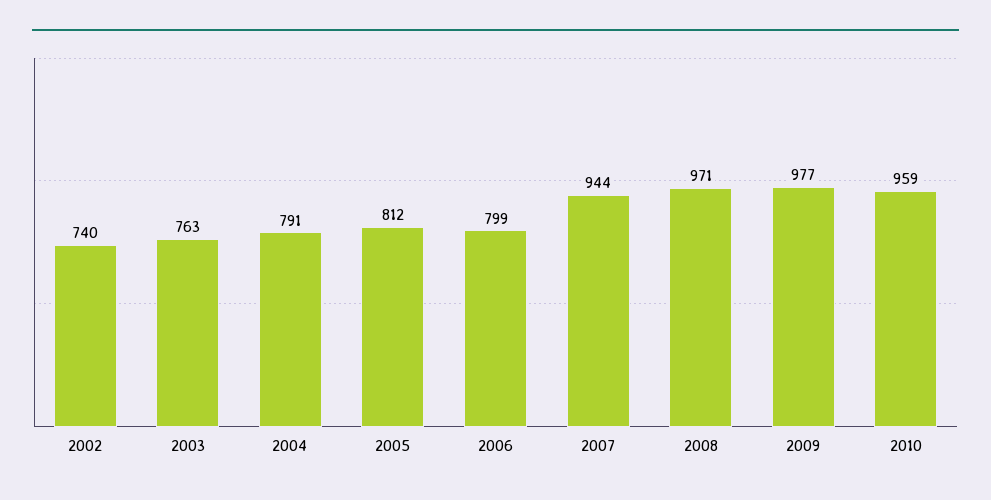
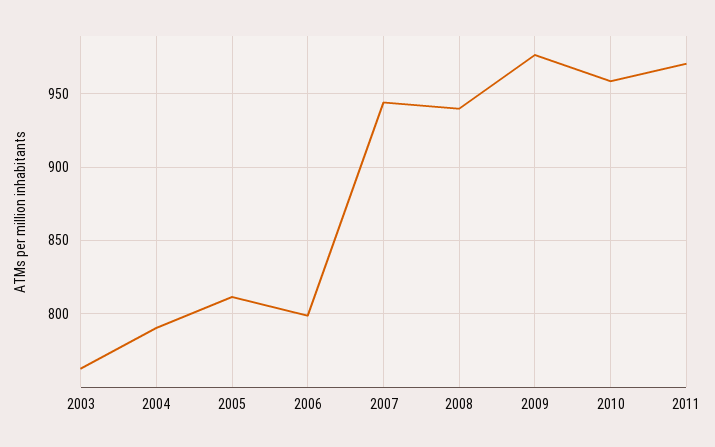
2002: 740 -> none
2008: 971 -> 940
2011: none -> 970

